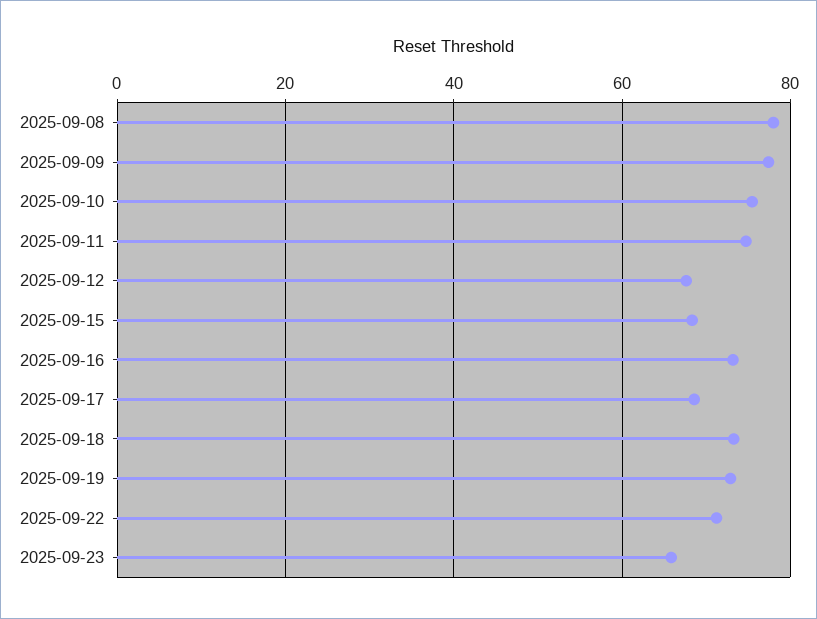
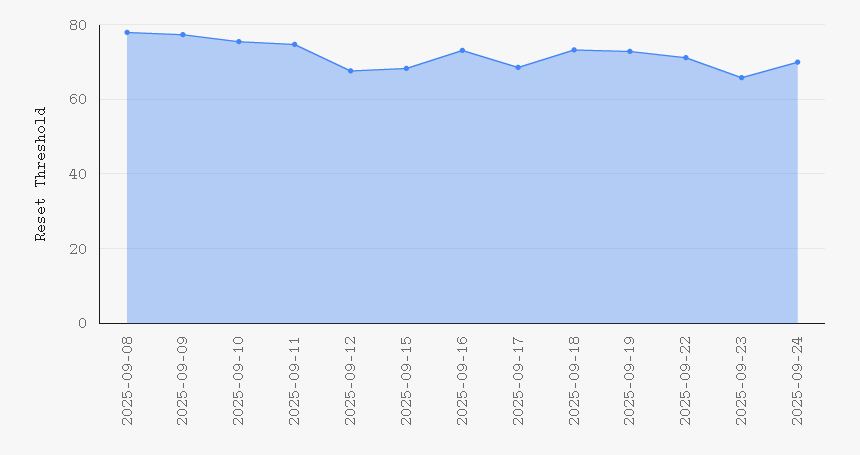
2025-09-24: none -> 70

